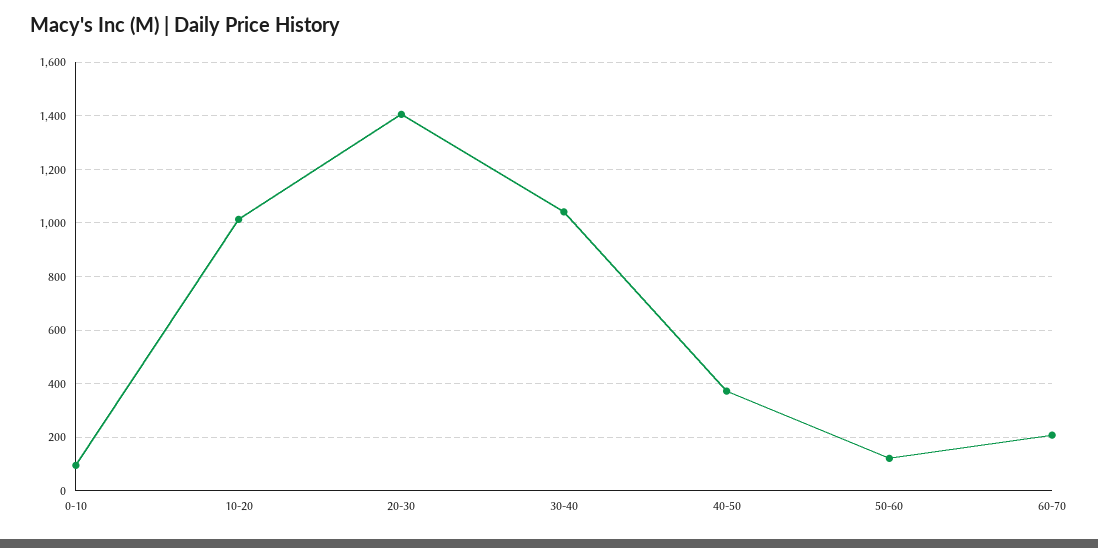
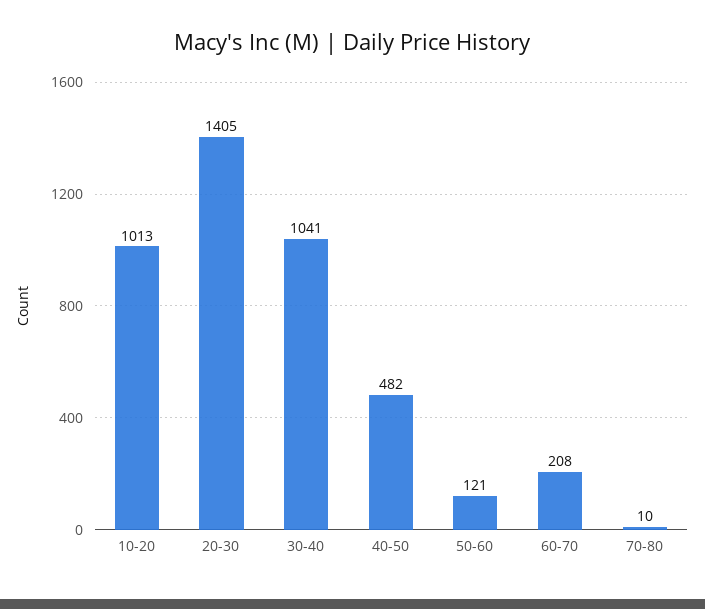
0-10: 100 -> none
40-50: 375 -> 482
70-80: none -> 10

